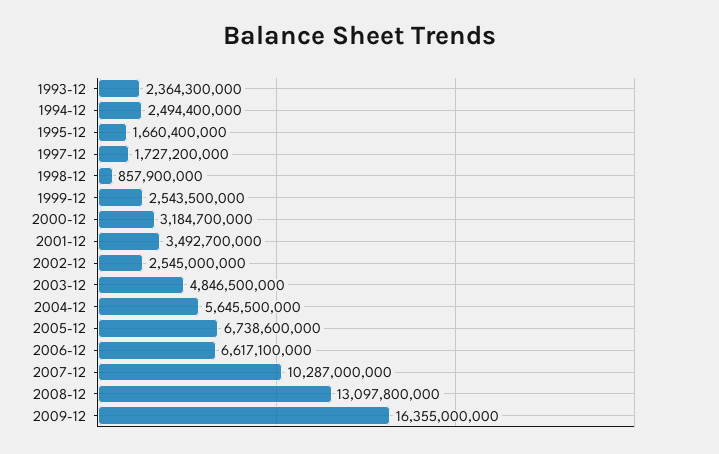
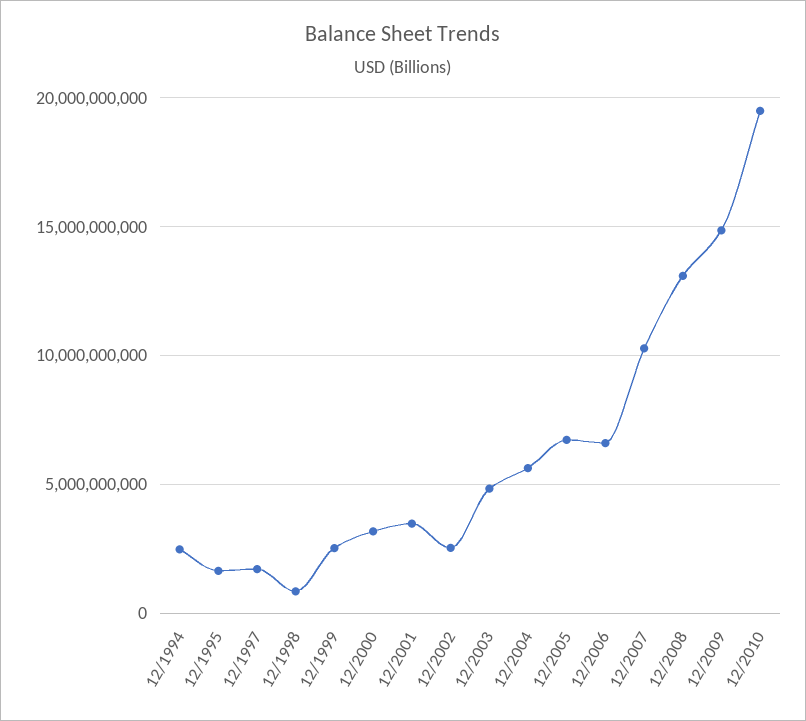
1993-12: 2364300000 -> none
2009-12: 16355000000 -> 15000000000
12/2010: none -> 19500000000

